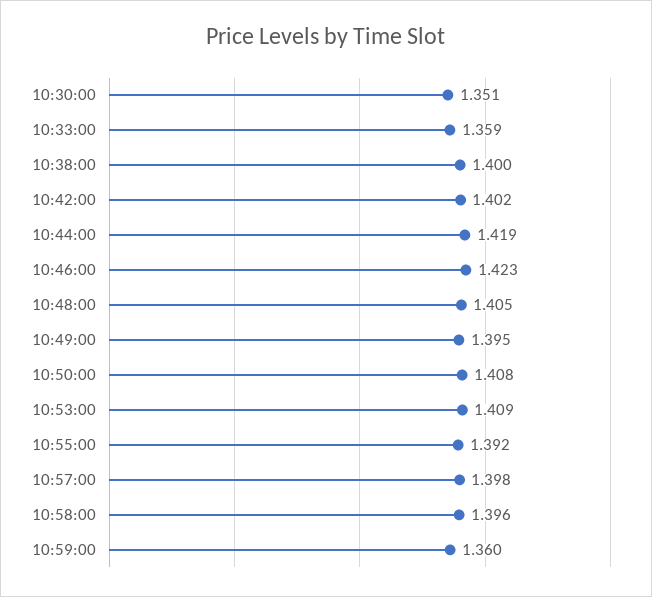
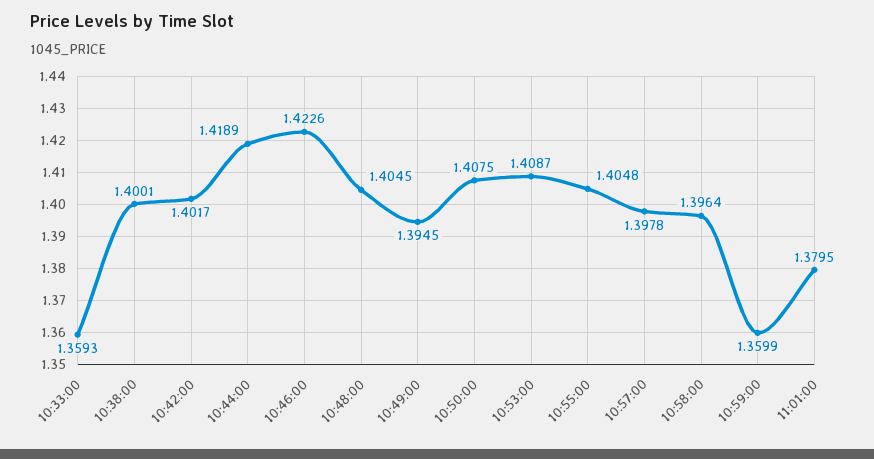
10:30:00: 1.351 -> none
10:55:00: 1.392 -> 1.4048
11:01:00: none -> 1.3795

